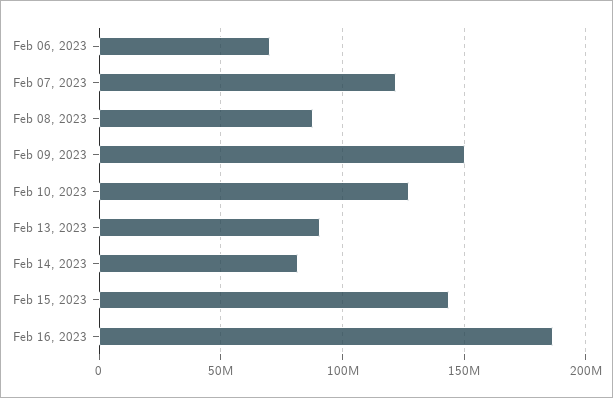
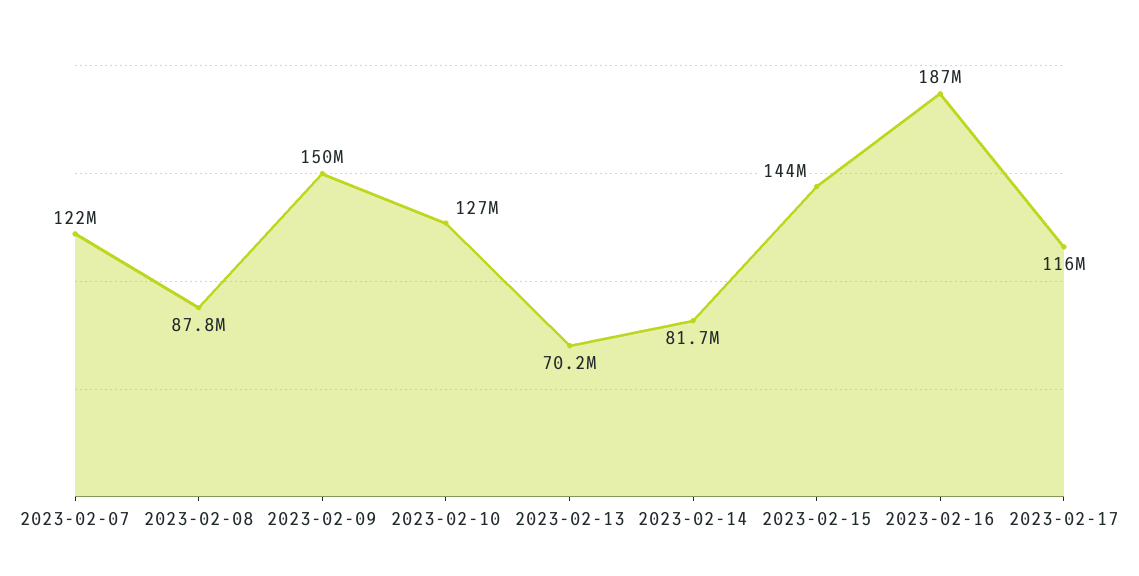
Feb 06, 2023: 70000000 -> none
Feb 13, 2023: 90000000 -> 70200000
2023-02-17: none -> 116000000

